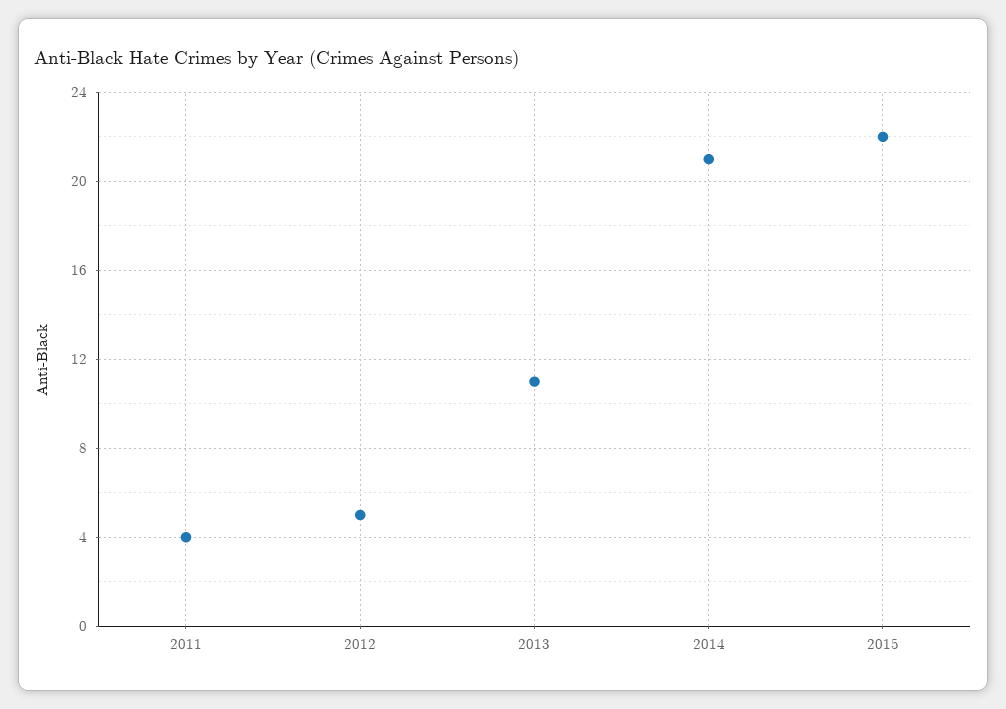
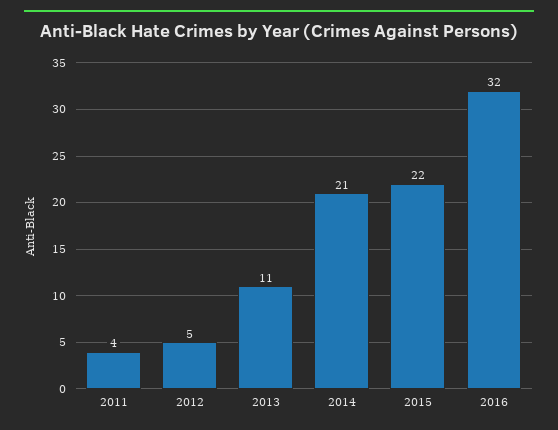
2016: none -> 32

